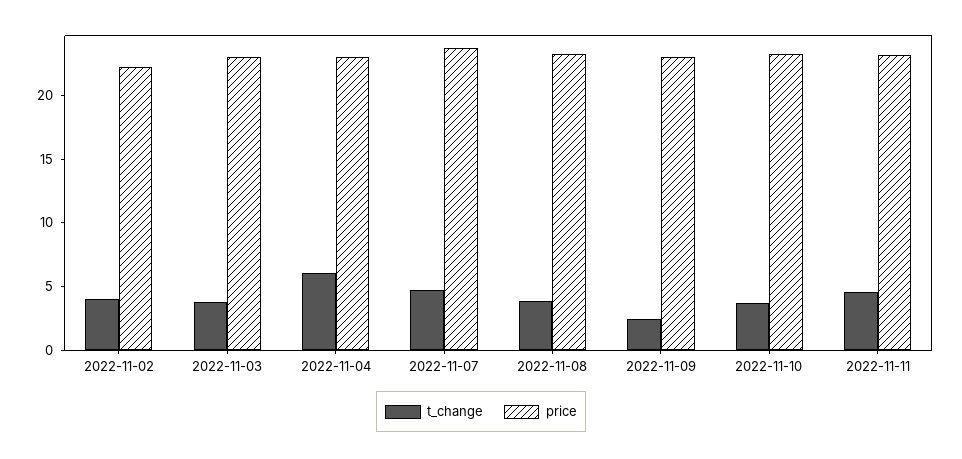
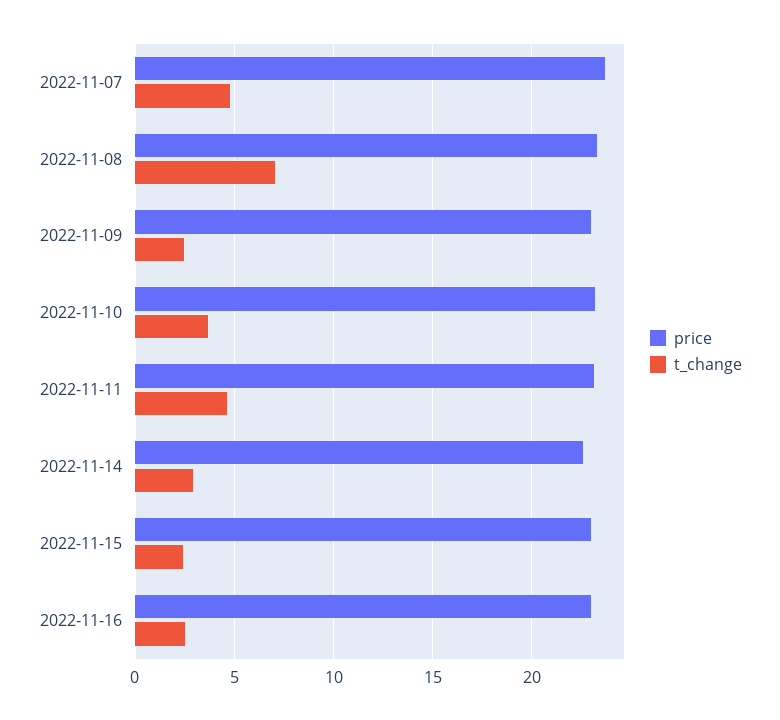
t_change, 2022-11-02: 4 -> none
price, 2022-11-02: 22 -> none
t_change, 2022-11-03: 4 -> none
price, 2022-11-03: 23 -> none
t_change, 2022-11-04: 6 -> none
price, 2022-11-04: 23 -> none
t_change, 2022-11-08: 4 -> 7
price, 2022-11-14: none -> 22.5
t_change, 2022-11-14: none -> 3
price, 2022-11-15: none -> 23
t_change, 2022-11-15: none -> 2.5
price, 2022-11-16: none -> 23
t_change, 2022-11-16: none -> 2.5

